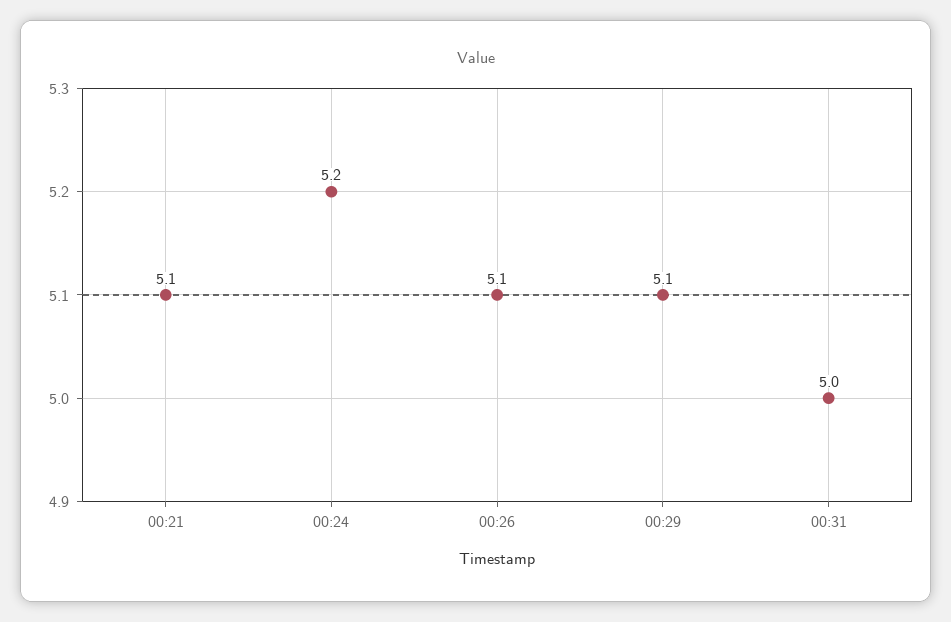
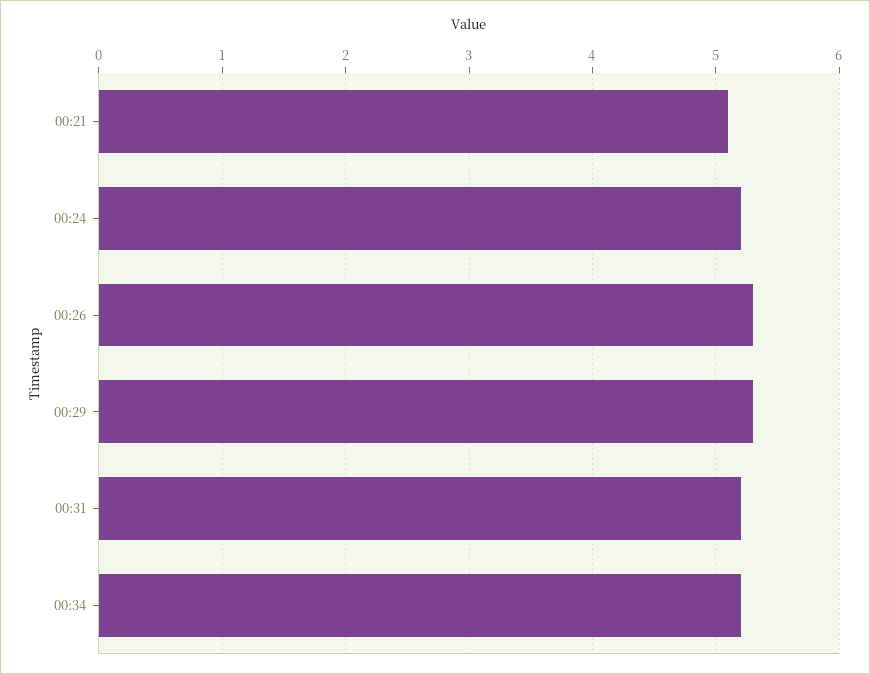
00:26: 5.1 -> 5.3
00:29: 5.1 -> 5.3
00:31: 5 -> 5.2
00:34: none -> 5.2

